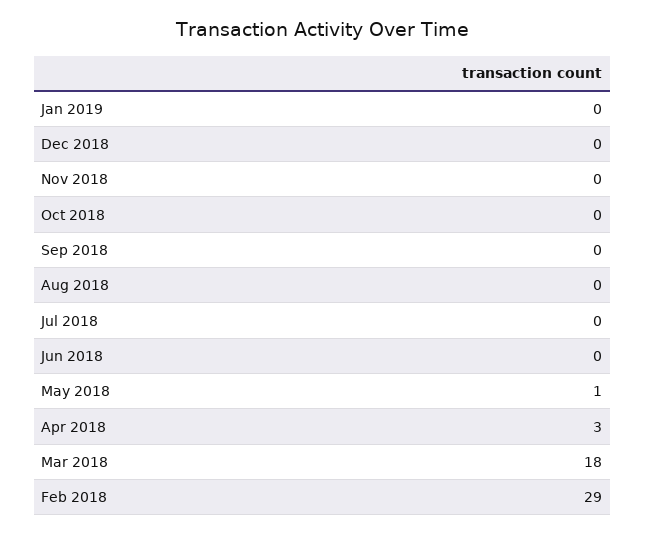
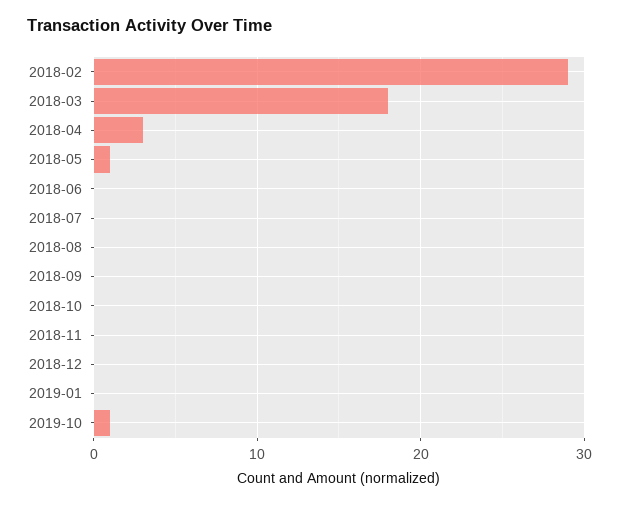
2019-10: none -> 1

